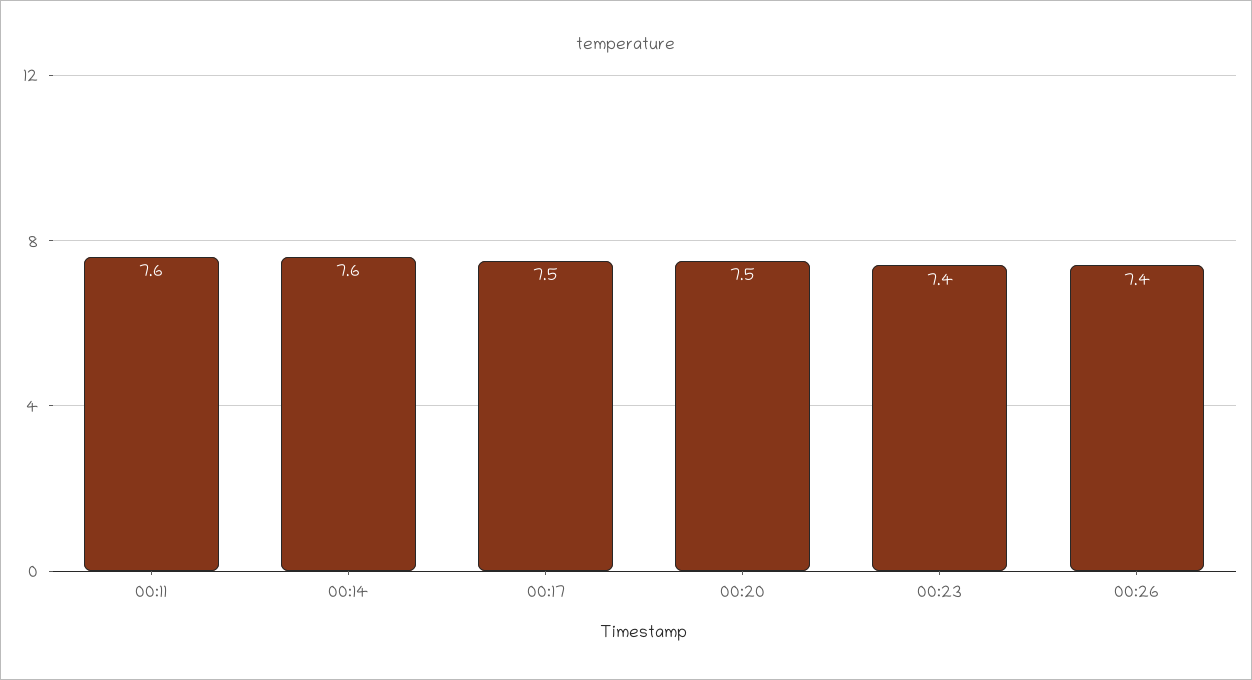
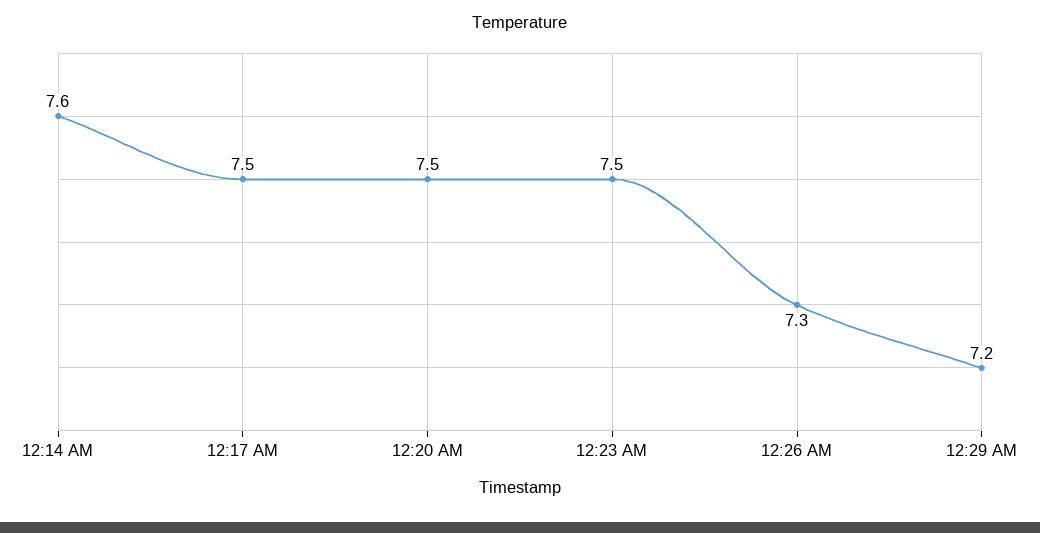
00:11: 7.6 -> none
00:23: 7.4 -> 7.5
00:26: 7.4 -> 7.3
12:29 AM: none -> 7.2

